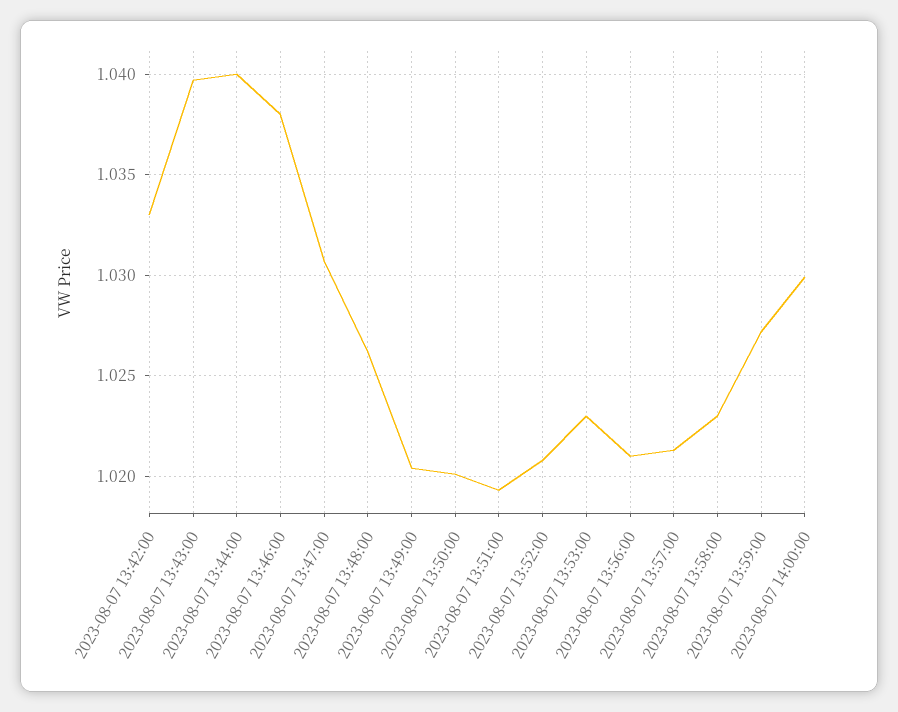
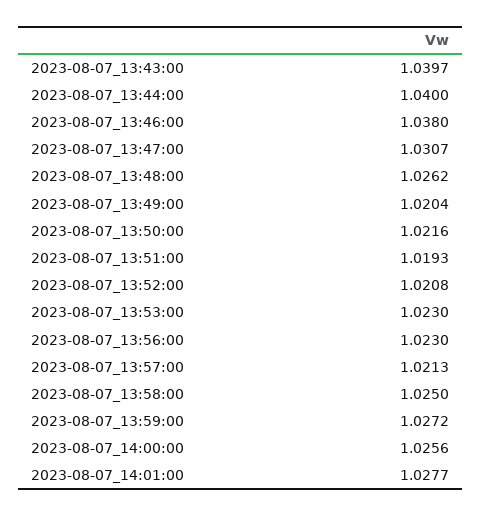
2023-08-07 13:42:00: 1.033 -> none
2023-08-07 13:50:00: 1.02 -> 1.0216
2023-08-07 13:56:00: 1.021 -> 1.023
2023-08-07 13:58:00: 1.023 -> 1.025
2023-08-07 14:00:00: 1.03 -> 1.0256
2023-08-07_14:01:00: none -> 1.0277

